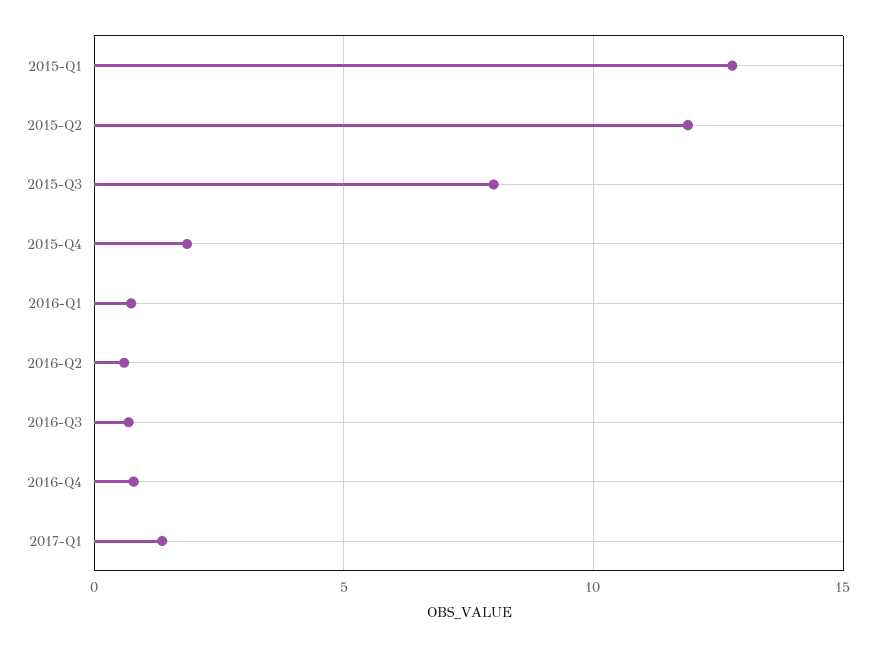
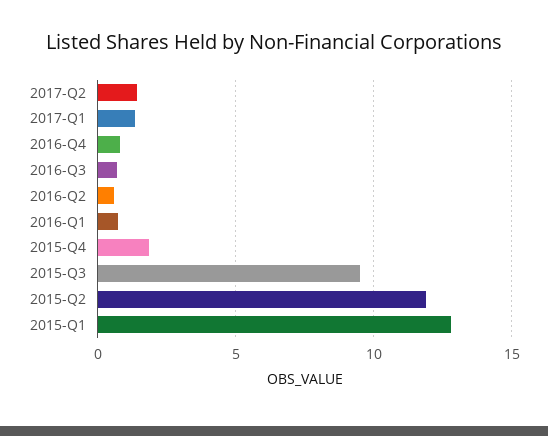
2015-Q3: 8 -> 9.5
2017-Q2: none -> 1.5

